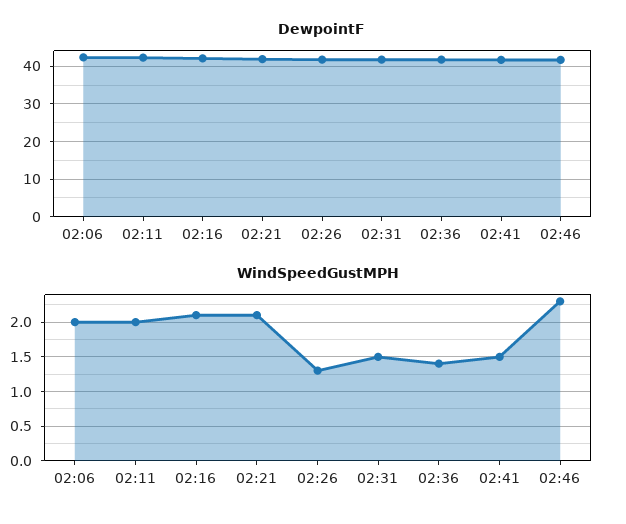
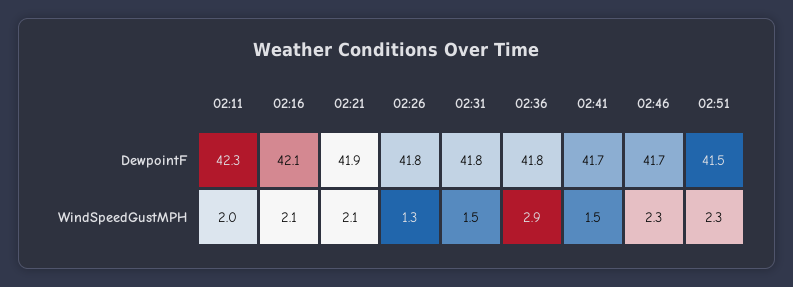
DewpointF, 02:06: 42 -> none
WindSpeedGustMPH, 02:06: 2 -> none
WindSpeedGustMPH, 02:36: 1.4 -> 2.9
DewpointF, 02:51: none -> 41.5
WindSpeedGustMPH, 02:51: none -> 2.3

